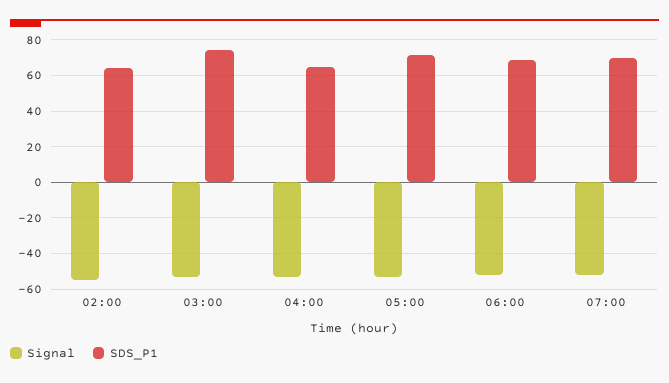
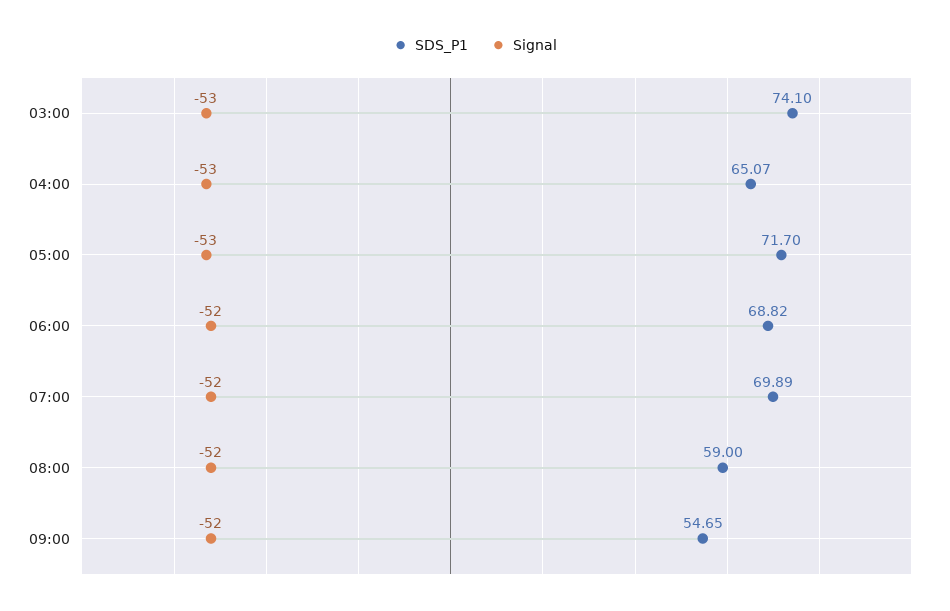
Signal, 02:00: -55 -> none
SDS_P1, 02:00: 65 -> none
SDS_P1, 08:00: none -> 59
Signal, 08:00: none -> -52
SDS_P1, 09:00: none -> 54.65
Signal, 09:00: none -> -52

